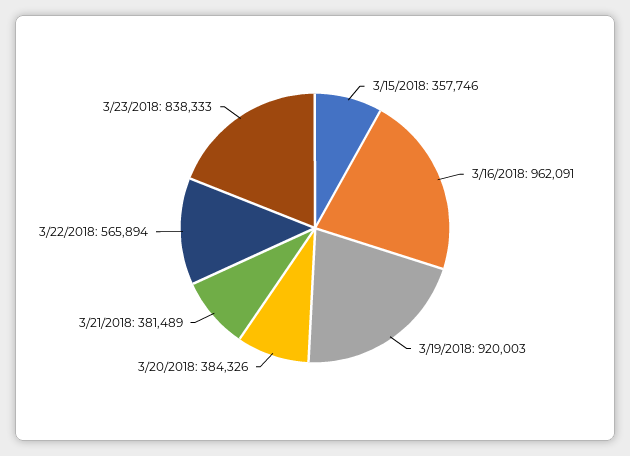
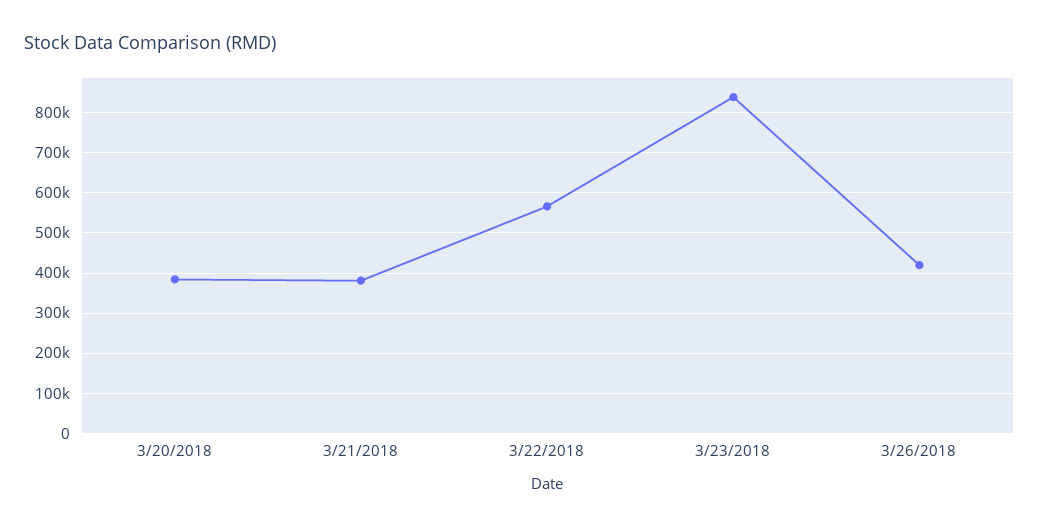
3/15/2018: 357746 -> none
3/16/2018: 962091 -> none
3/19/2018: 920003 -> none
3/26/2018: none -> 420000

